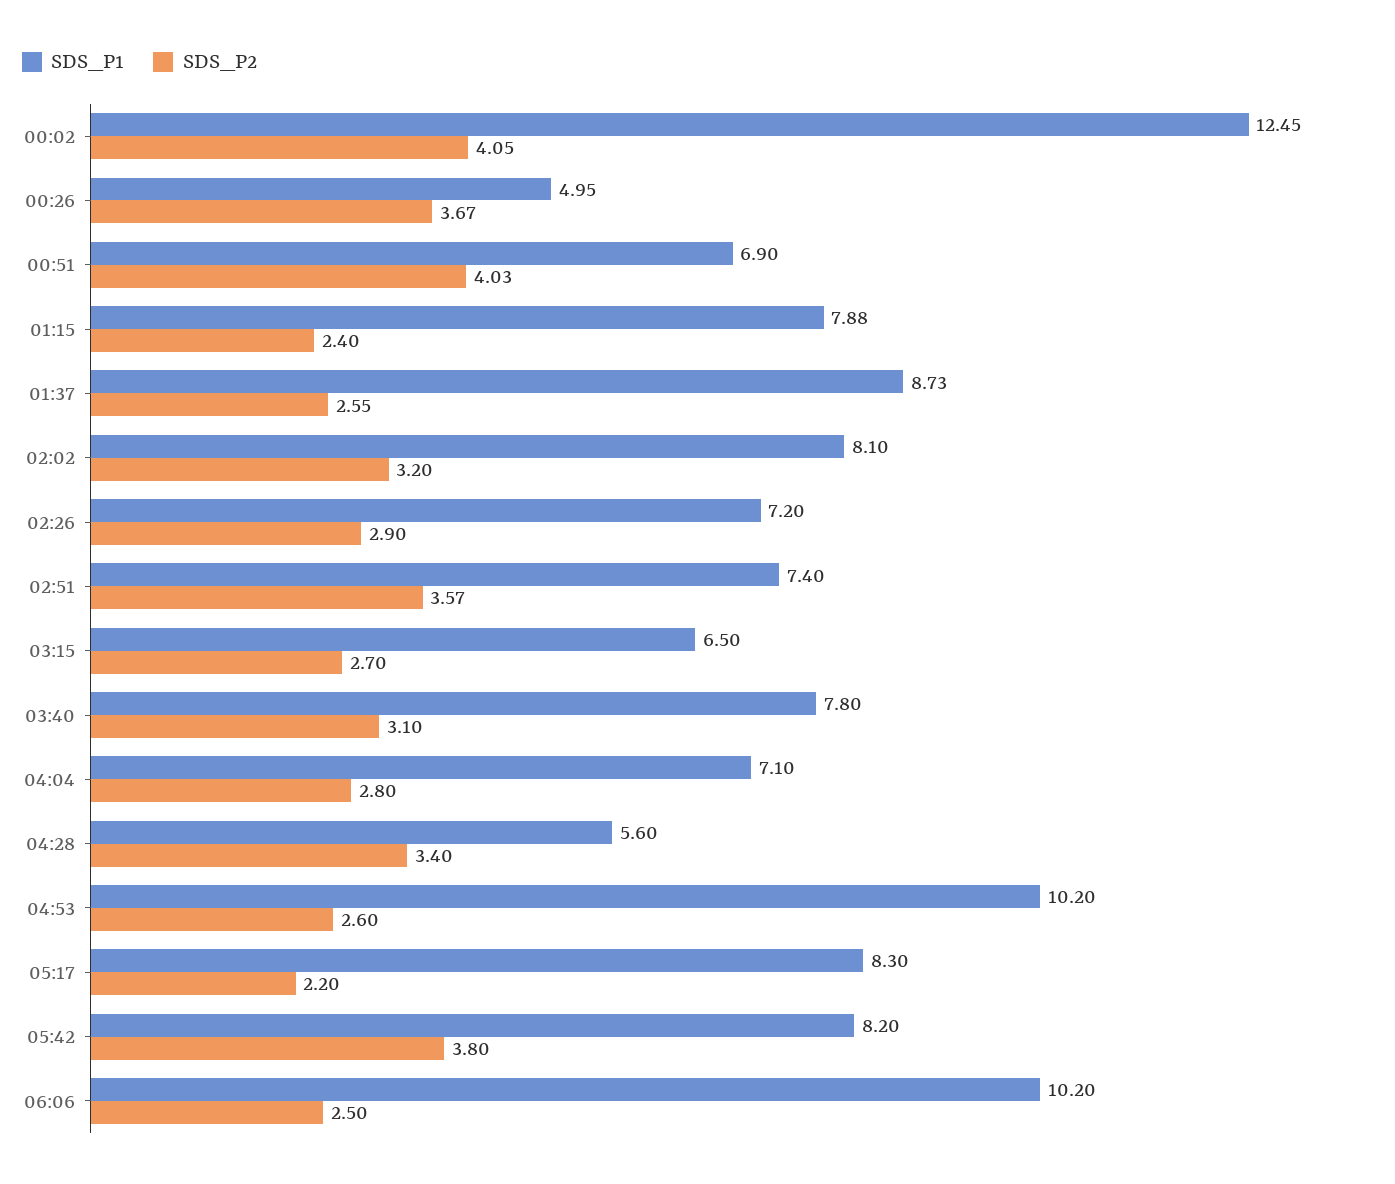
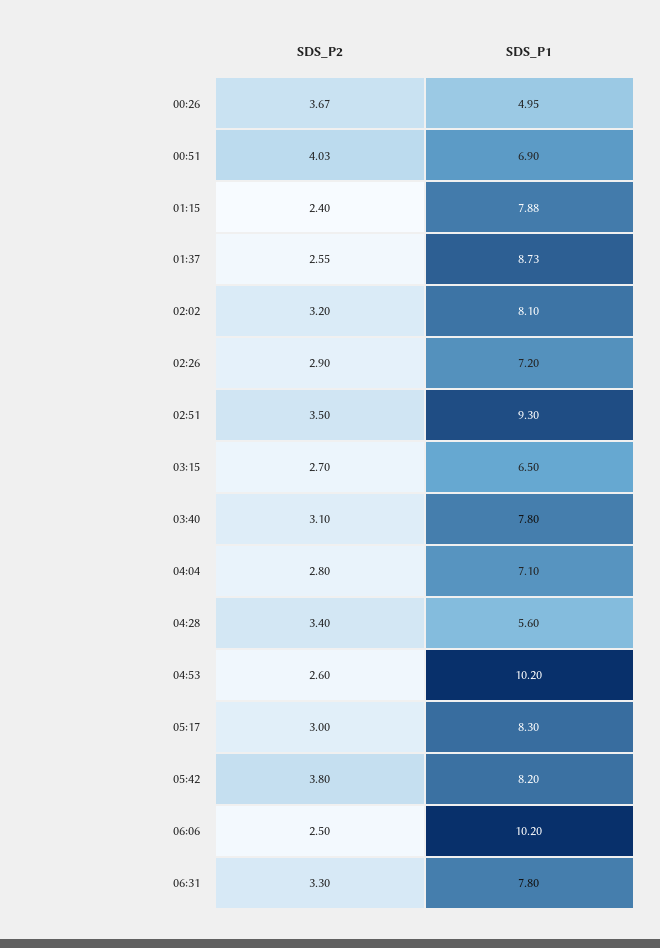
SDS_P1, 00:02: 12.45 -> none
SDS_P2, 00:02: 4.05 -> none
SDS_P1, 02:51: 7.4 -> 9.3
SDS_P2, 02:51: 3.57 -> 3.5
SDS_P2, 05:17: 2.2 -> 3
SDS_P2, 06:31: none -> 3.3
SDS_P1, 06:31: none -> 7.8

